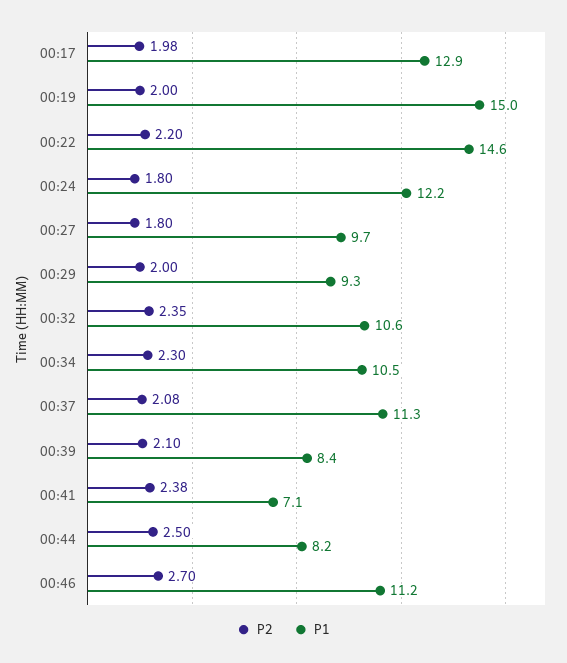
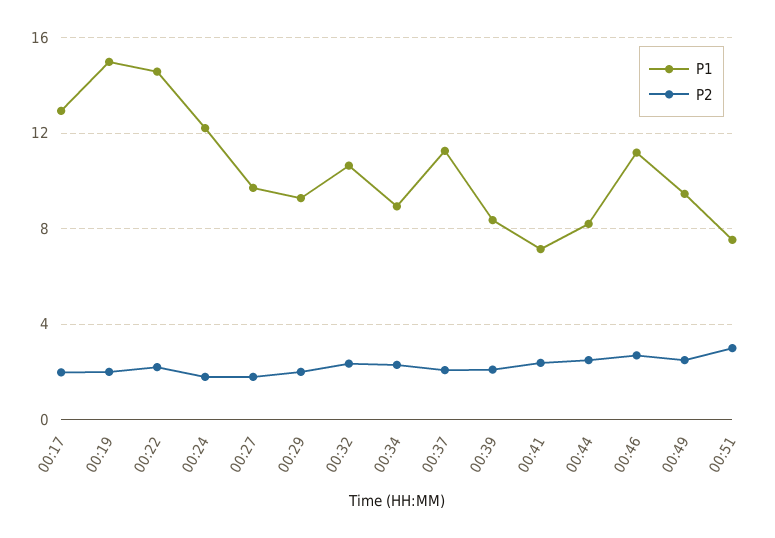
P1, 00:34: 10.5 -> 9
P1, 00:49: none -> 9.5
P2, 00:49: none -> 2.5
P1, 00:51: none -> 7.5
P2, 00:51: none -> 3

